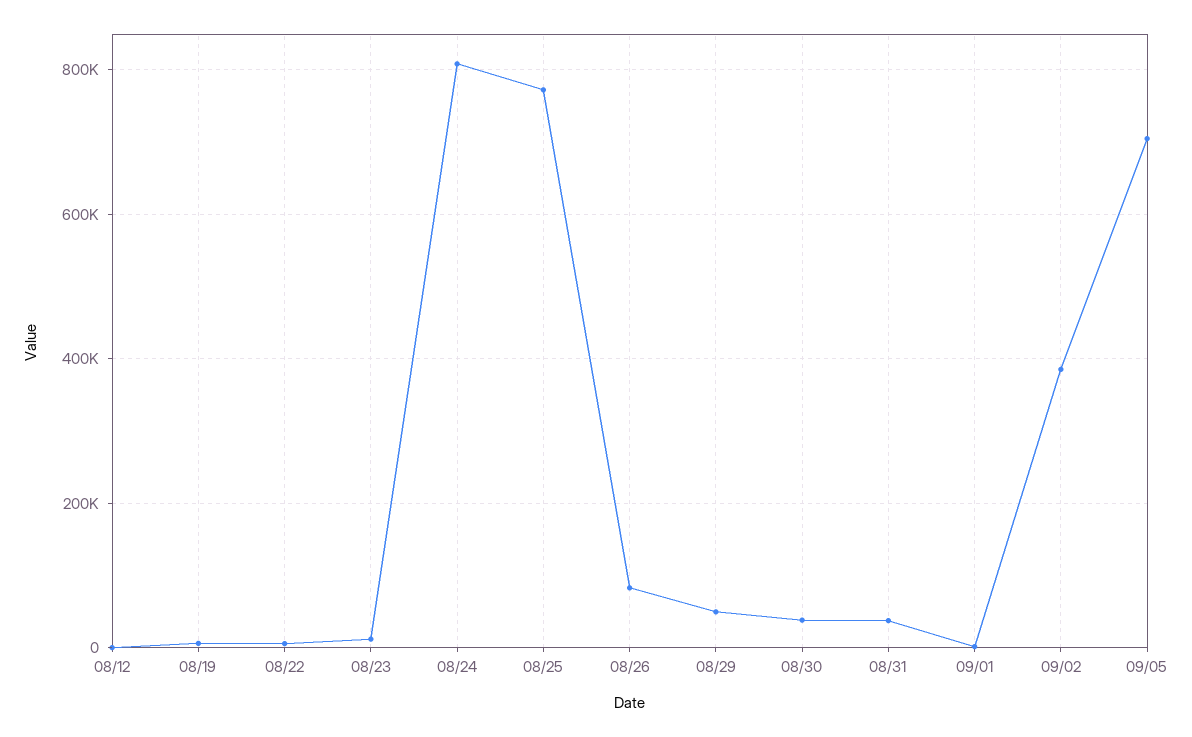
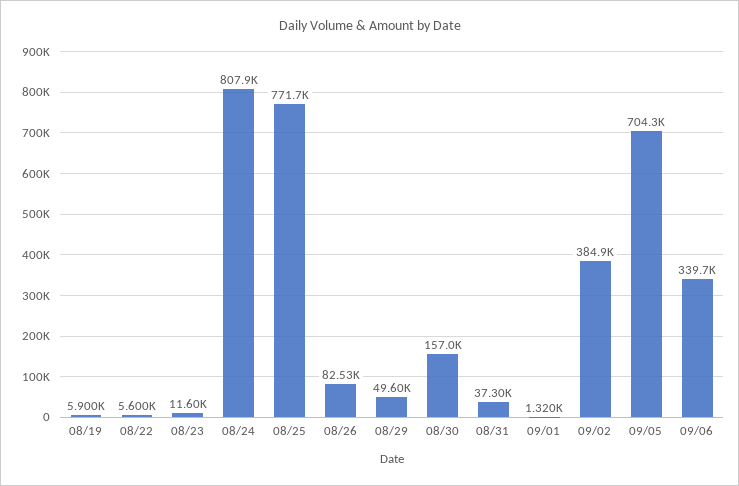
08/12: 0 -> none
08/30: 40000 -> 157000
09/06: none -> 339700

